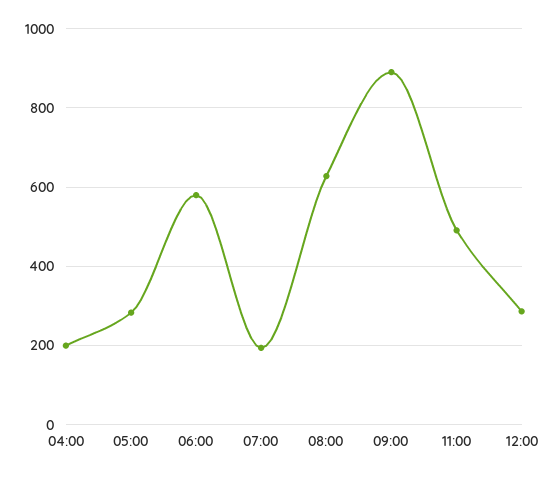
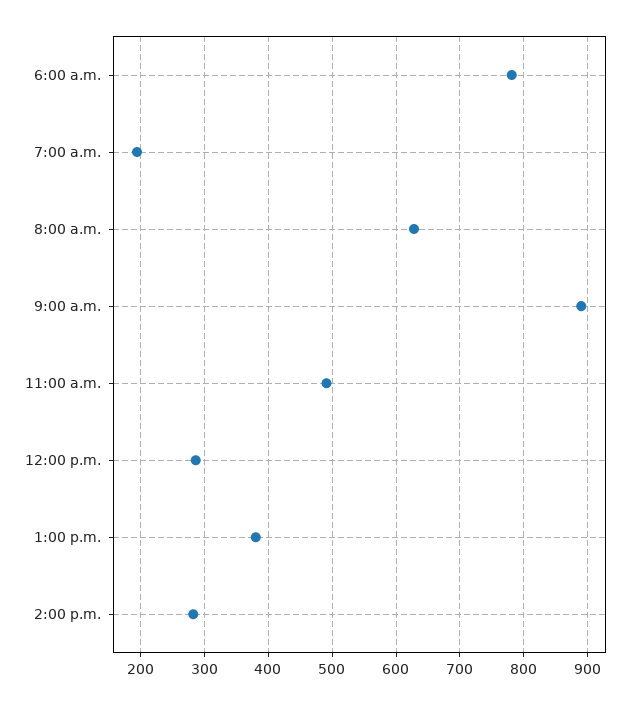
04:00: 200 -> none
05:00: 280 -> none
06:00: 580 -> 780
1:00 p.m.: none -> 380
2:00 p.m.: none -> 280

